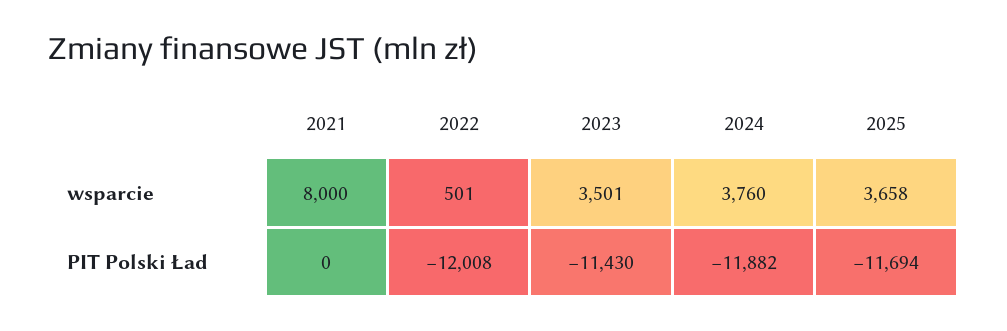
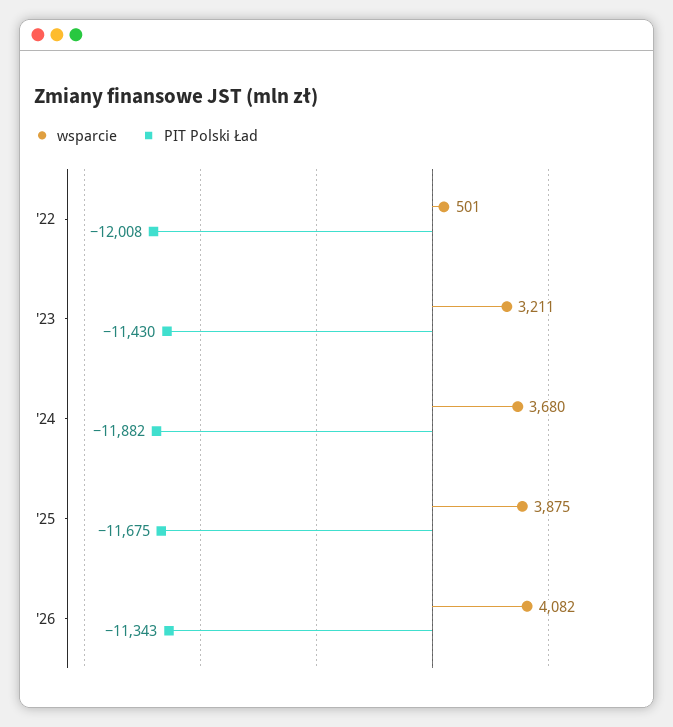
wsparcie, 2021: 8000 -> none
wsparcie, 2023: 3501 -> 3211
wsparcie, 2024: 3760 -> 3680
wsparcie, 2025: 3658 -> 3875
PIT Polski Ład, 2021: 0 -> none
PIT Polski Ład, 2025: -11694 -> -11675
wsparcie, '26: none -> 4082
PIT Polski Ład, '26: none -> -11343

